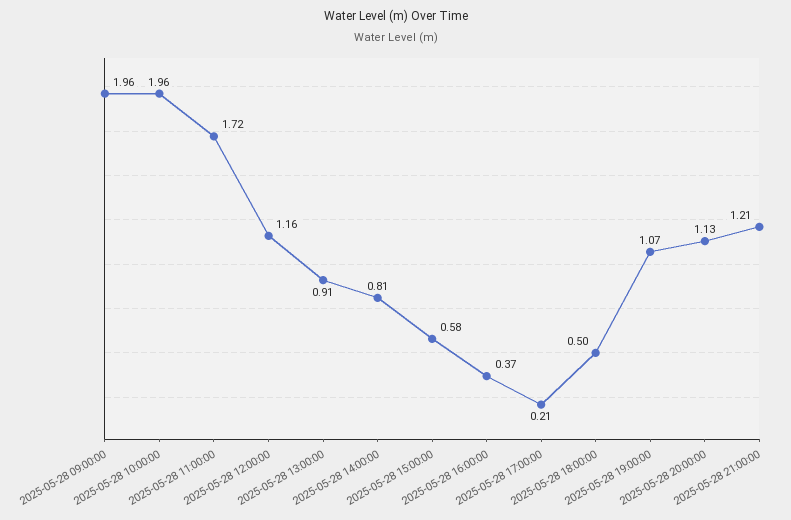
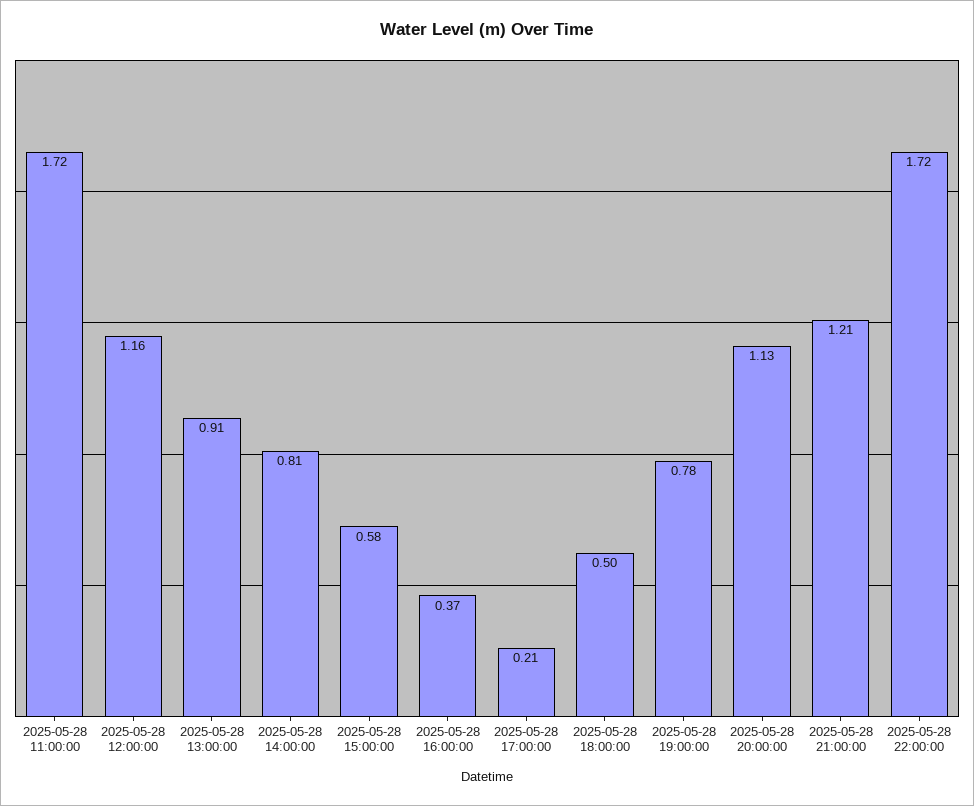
2025-05-28 09:00:00: 1.96 -> none
2025-05-28 10:00:00: 1.96 -> none
2025-05-28 19:00:00: 1.07 -> 0.78
2025-05-28 22:00:00: none -> 1.72

